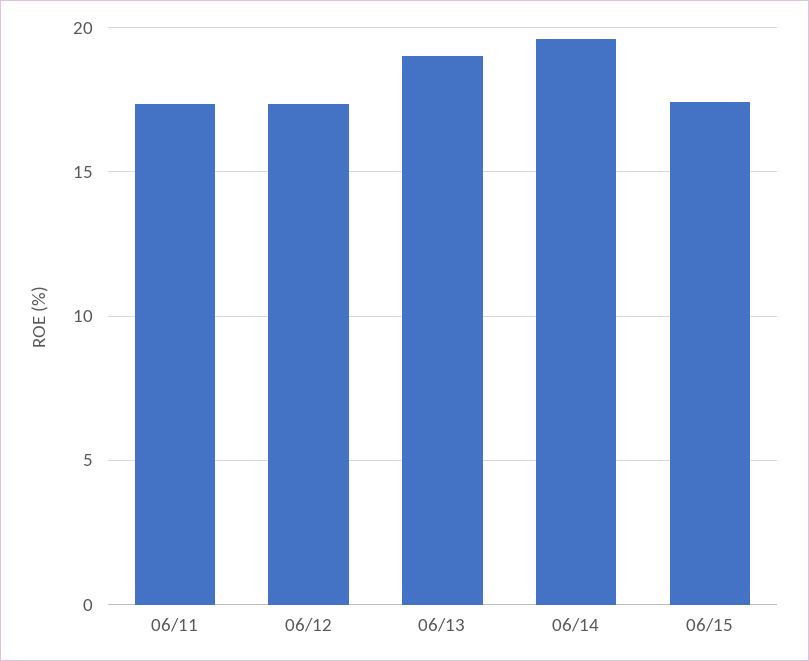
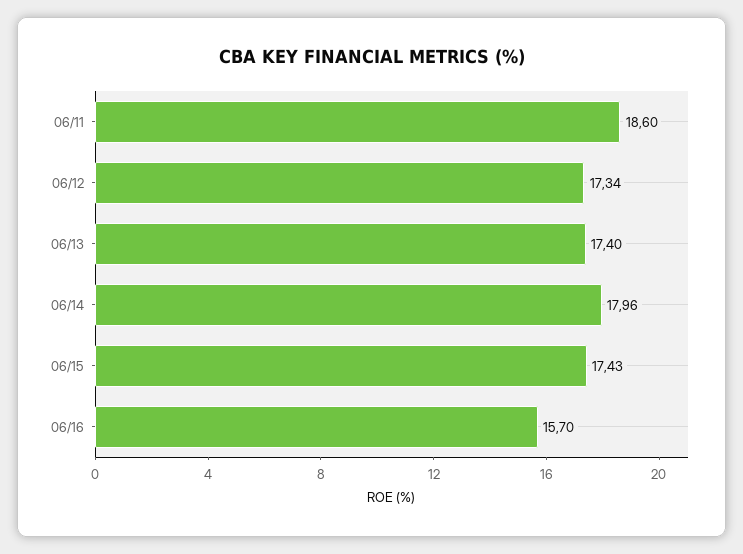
06/11: 17.5 -> 18.6
06/13: 19 -> 17.4
06/14: 19.5 -> 17.96
06/16: none -> 15.7

